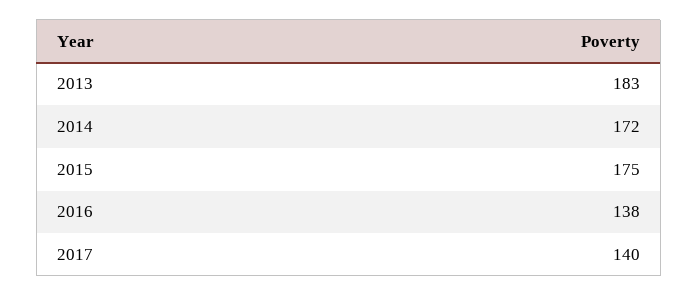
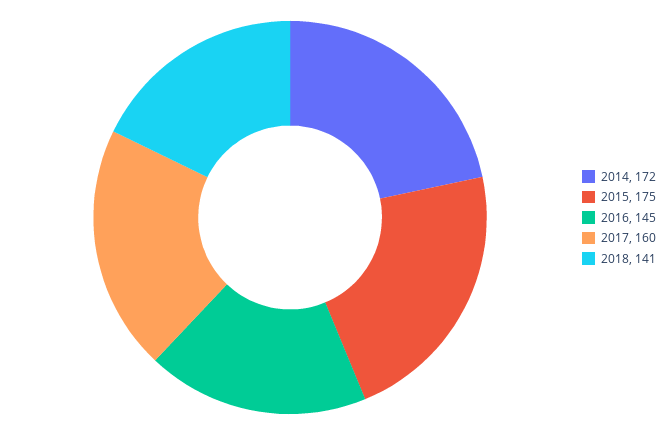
2013: 183 -> none
2016: 138 -> 145
2017: 140 -> 160
2018: none -> 141

